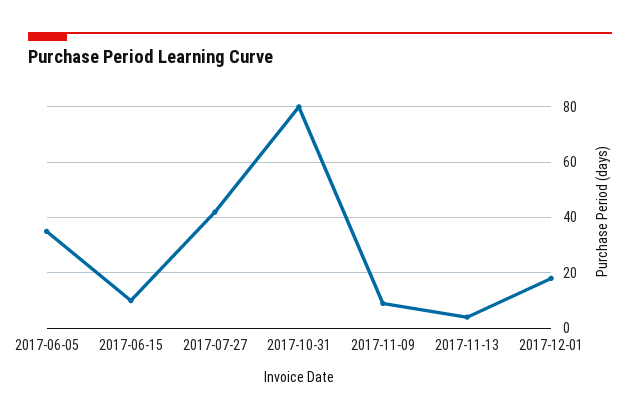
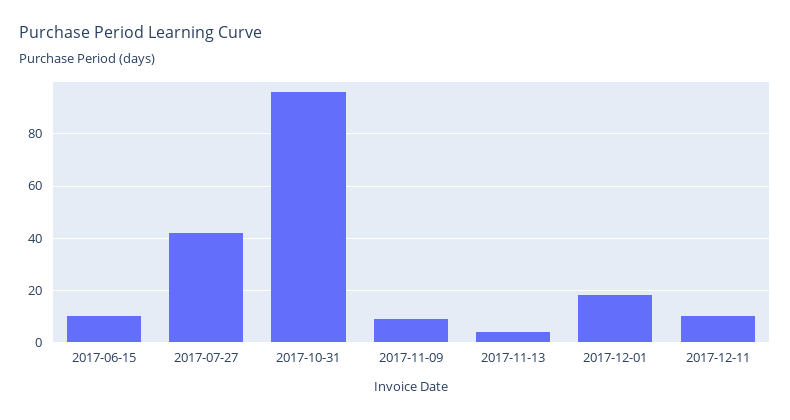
2017-06-05: 35 -> none
2017-10-31: 80 -> 95
2017-12-11: none -> 10

